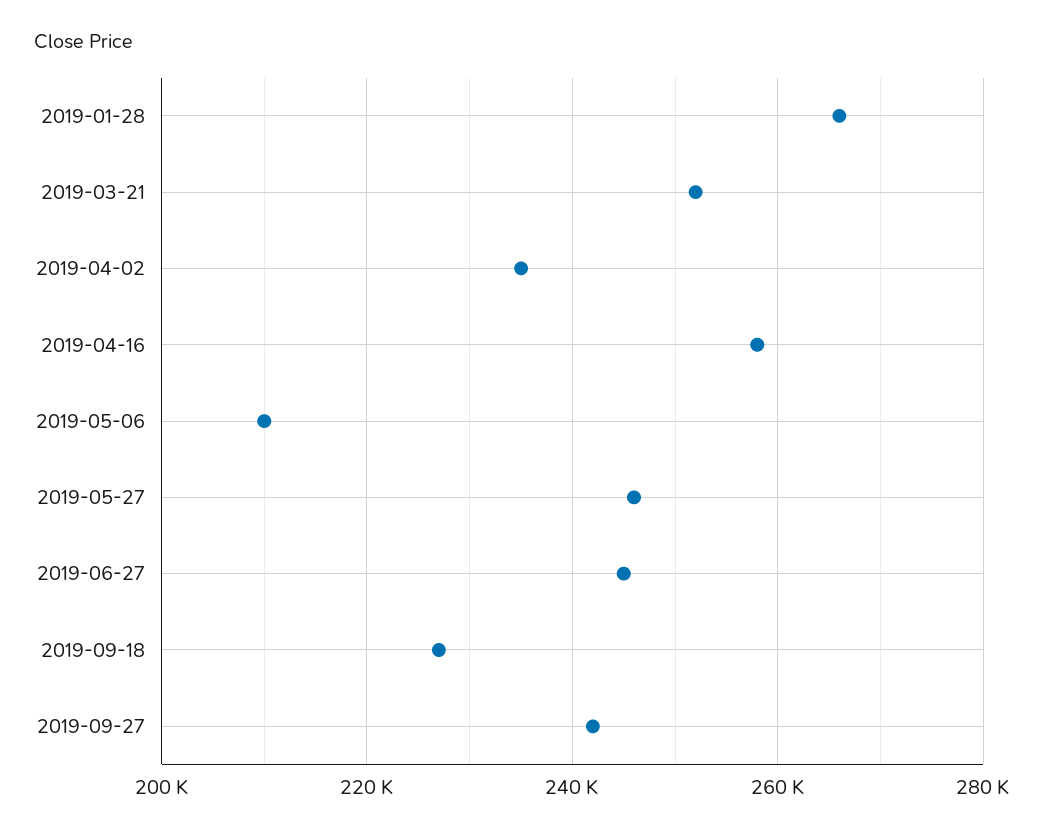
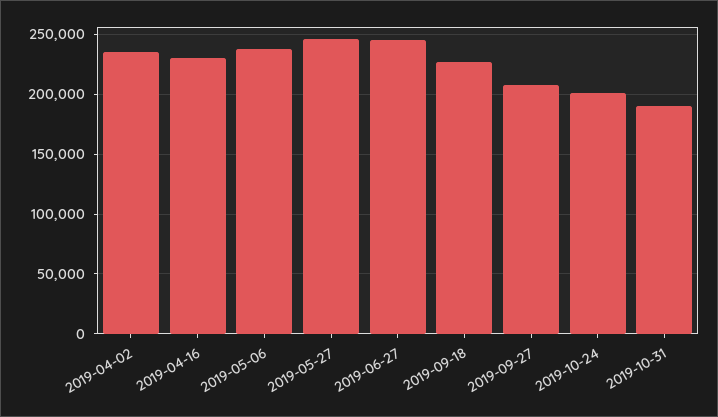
2019-01-28: 266000 -> none
2019-03-21: 252000 -> none
2019-04-16: 258000 -> 230000
2019-05-06: 210000 -> 240000
2019-09-27: 242000 -> 210000
2019-10-24: none -> 200000
2019-10-31: none -> 190000

